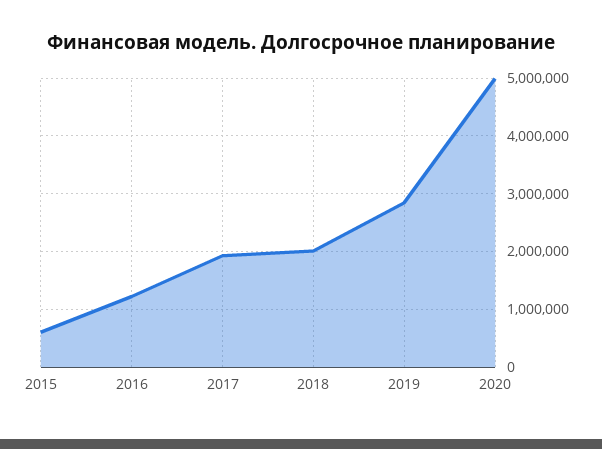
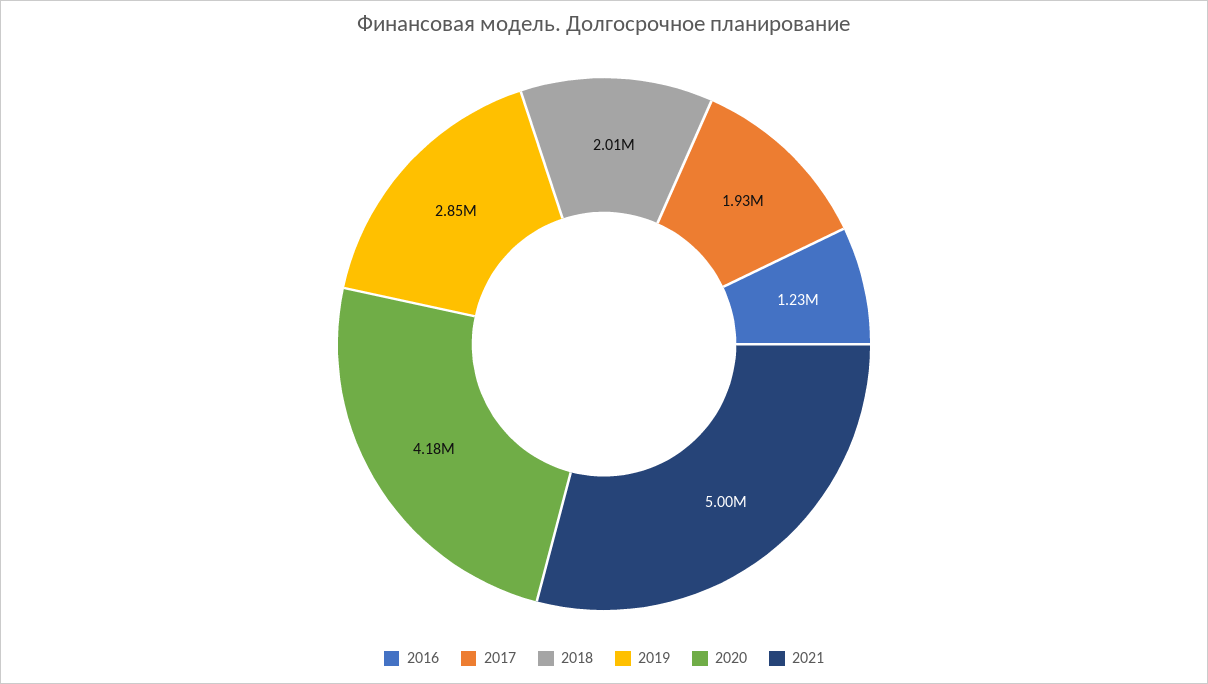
2015: 600000 -> none
2020: 5000000 -> 4180000
2021: none -> 5000000

